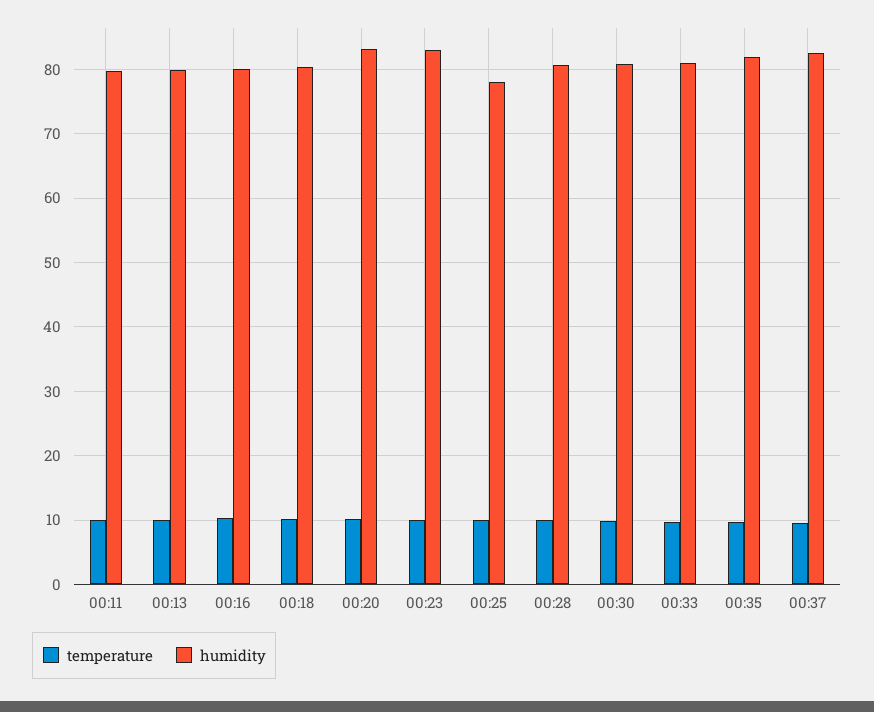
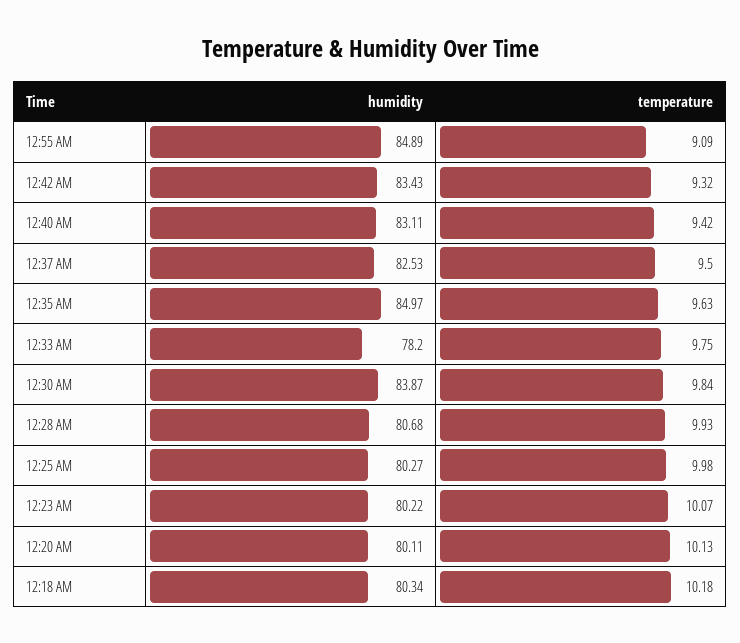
temperature, 00:11: 10 -> none
humidity, 00:11: 80 -> none
temperature, 00:13: 10 -> none
humidity, 00:13: 80 -> none
temperature, 00:16: 10 -> none
humidity, 00:16: 80 -> none
humidity, 00:20: 83 -> 80.11
humidity, 00:23: 83 -> 80.22
humidity, 00:25: 78 -> 80.27
humidity, 00:30: 81 -> 83.87
humidity, 00:33: 81 -> 78.2
humidity, 00:35: 82 -> 84.97
humidity, 12:55 AM: none -> 84.89
temperature, 12:55 AM: none -> 9.09
humidity, 12:42 AM: none -> 83.43
temperature, 12:42 AM: none -> 9.32
humidity, 12:40 AM: none -> 83.11
temperature, 12:40 AM: none -> 9.42

